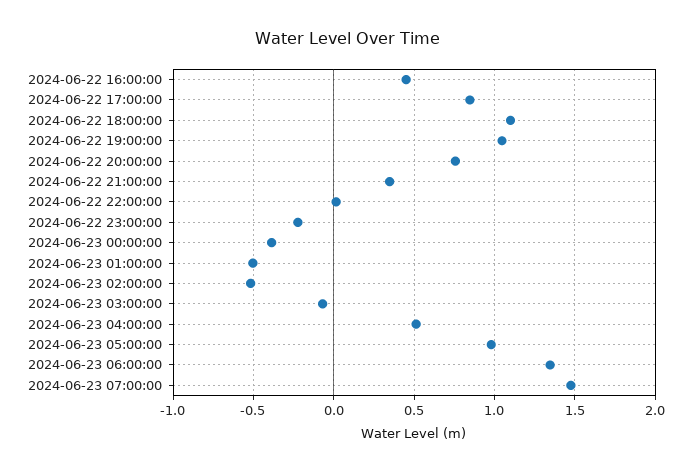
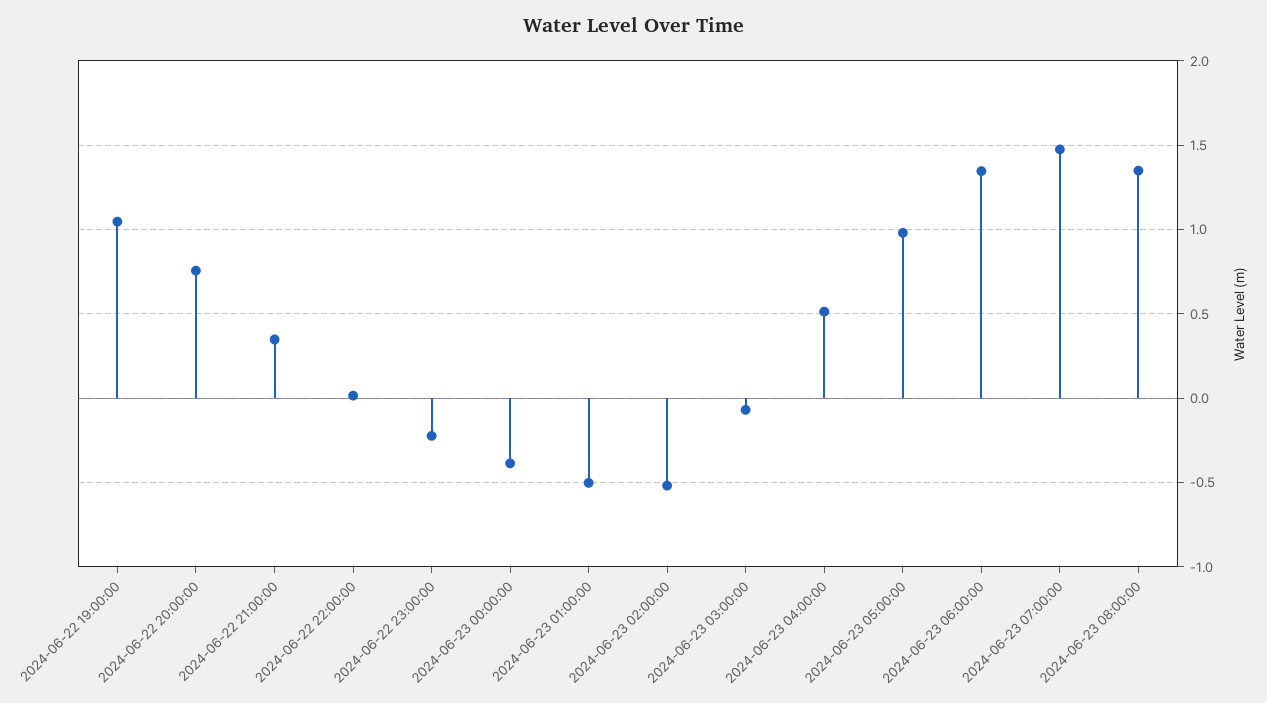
2024-06-22 16:00:00: 0.45 -> none
2024-06-22 17:00:00: 0.85 -> none
2024-06-22 18:00:00: 1.1 -> none
2024-06-23 08:00:00: none -> 1.35

